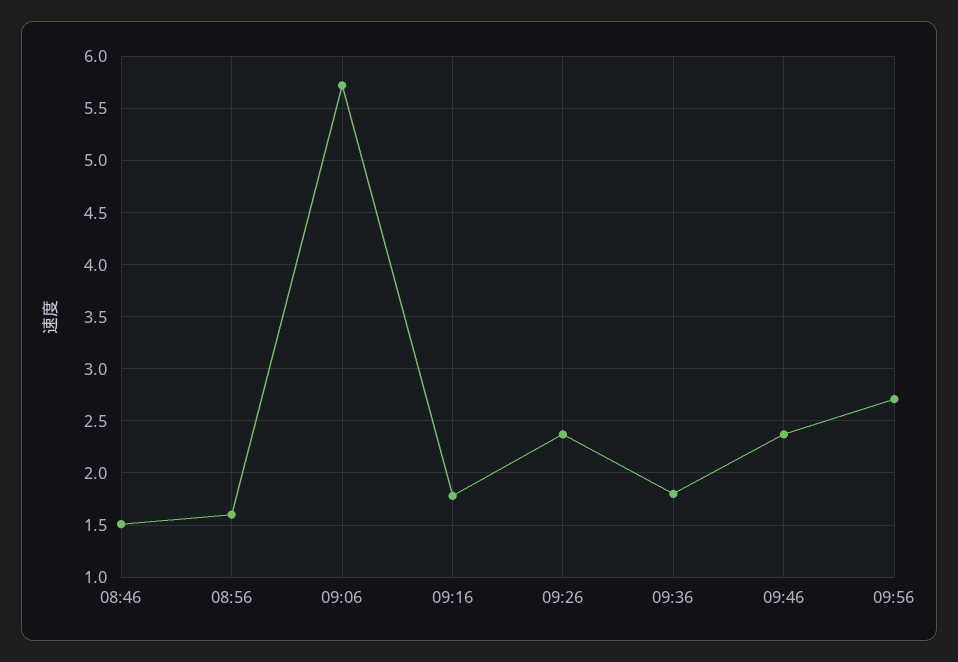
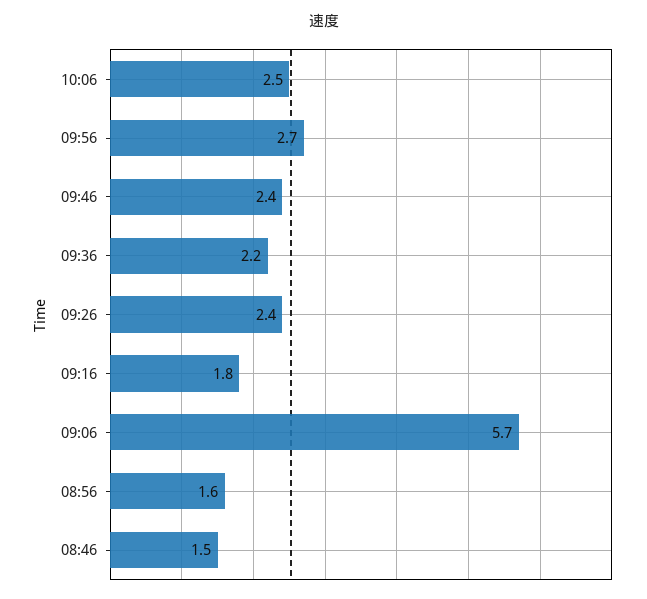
09:36: 1.8 -> 2.2
10:06: none -> 2.5

